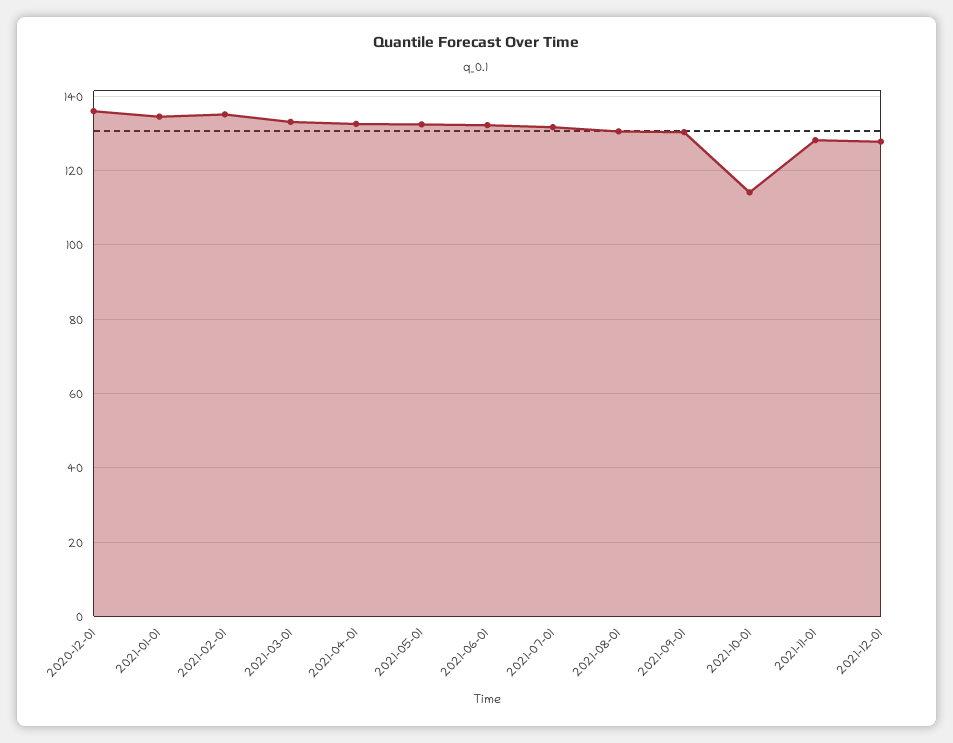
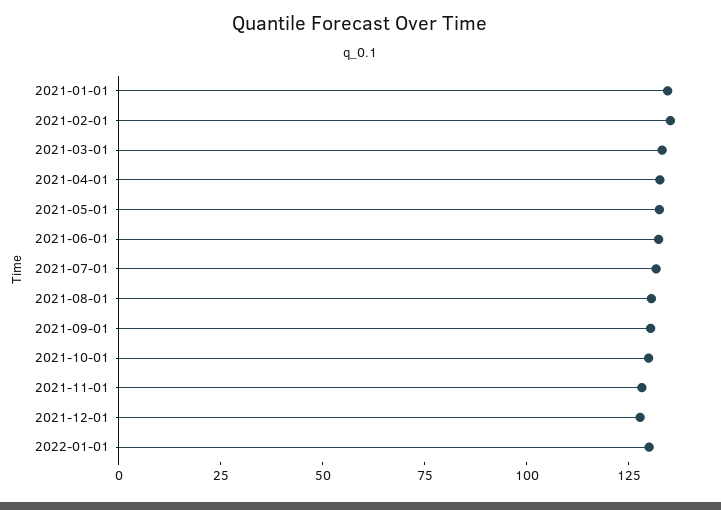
2020-12-01: 136 -> none
2021-10-01: 114 -> 130
2022-01-01: none -> 130

